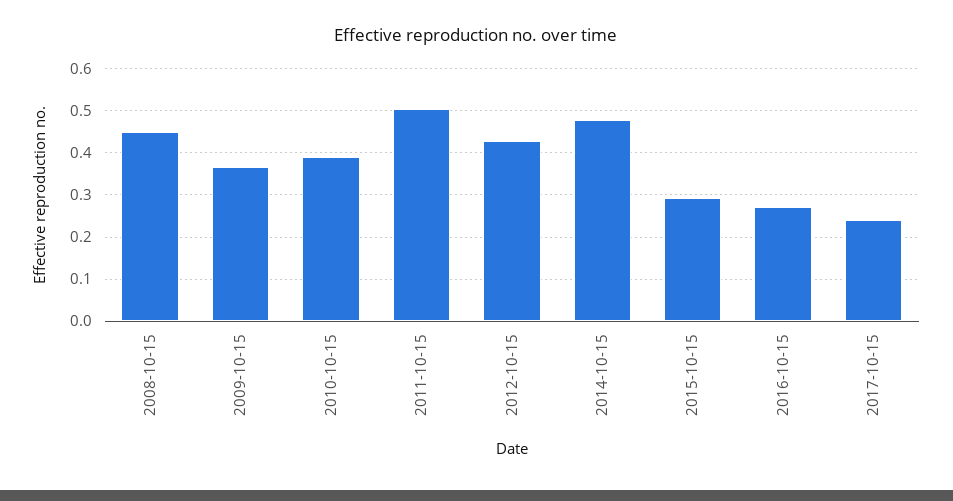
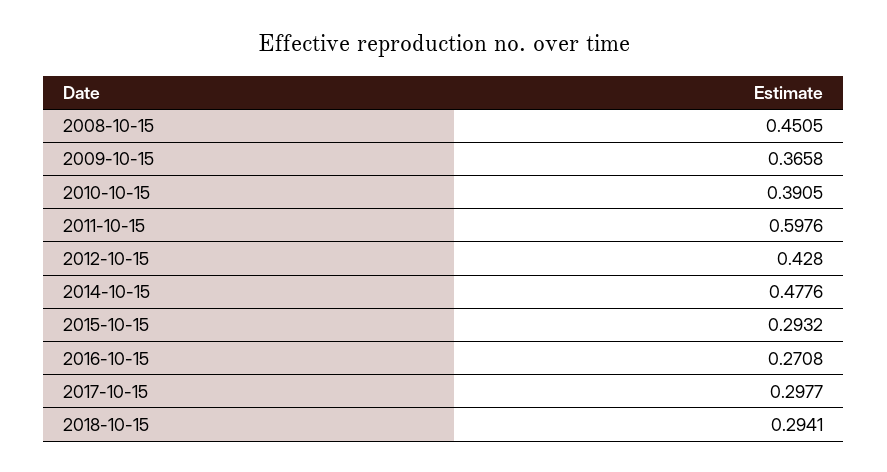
2011-10-15: 0.5 -> 0.5976
2017-10-15: 0.24 -> 0.2977
2018-10-15: none -> 0.2941

